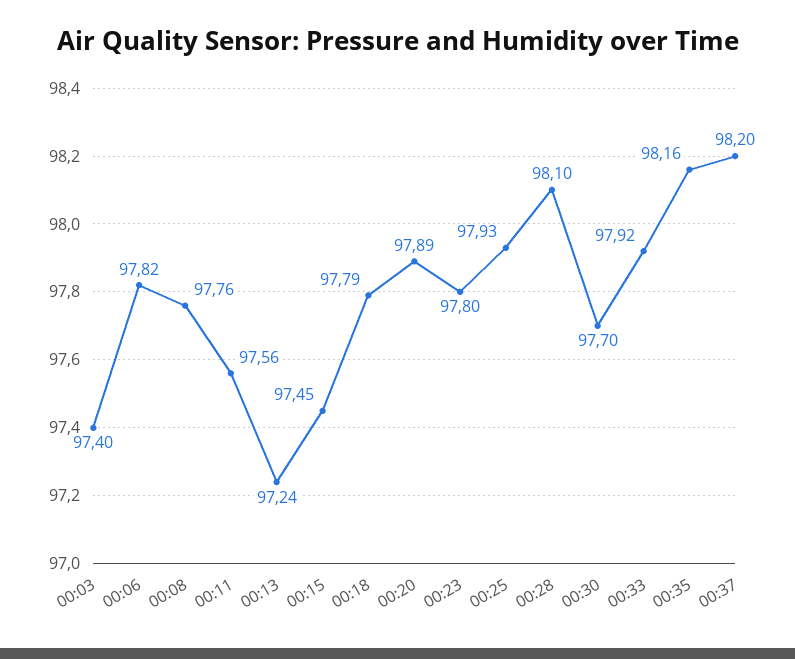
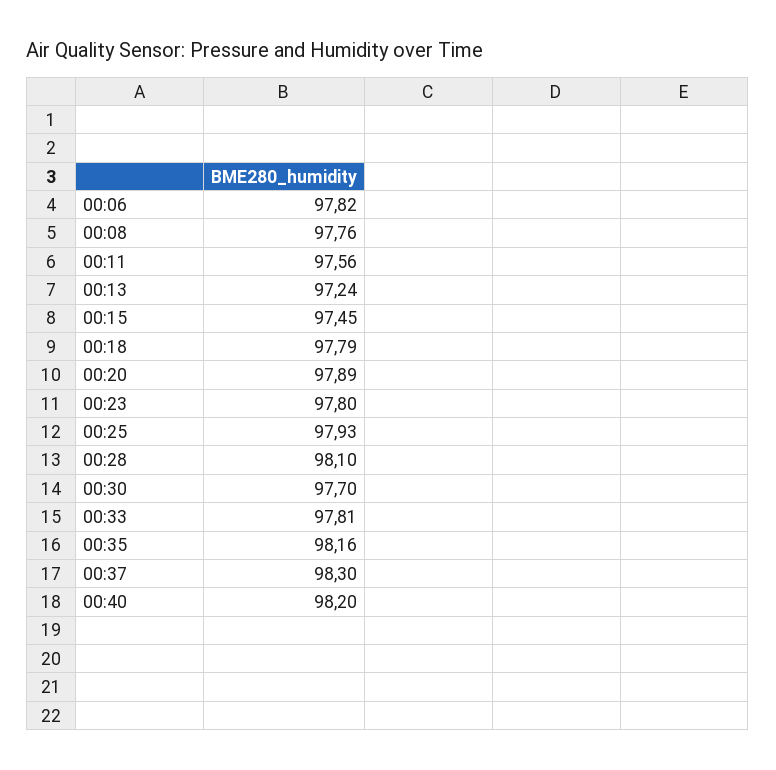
00:03: 97.4 -> none
00:33: 97.92 -> 97.81
00:37: 98.2 -> 98.3
00:40: none -> 98.2

